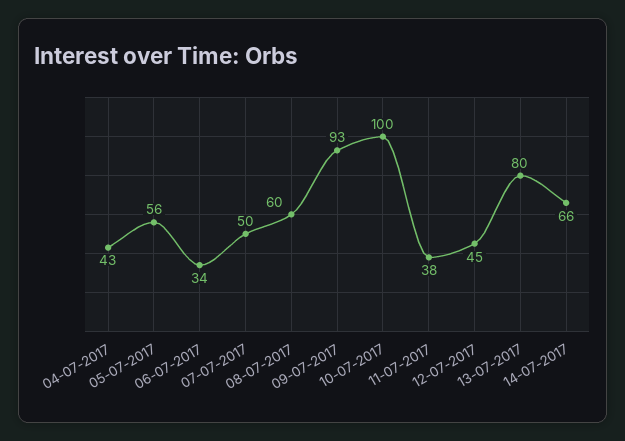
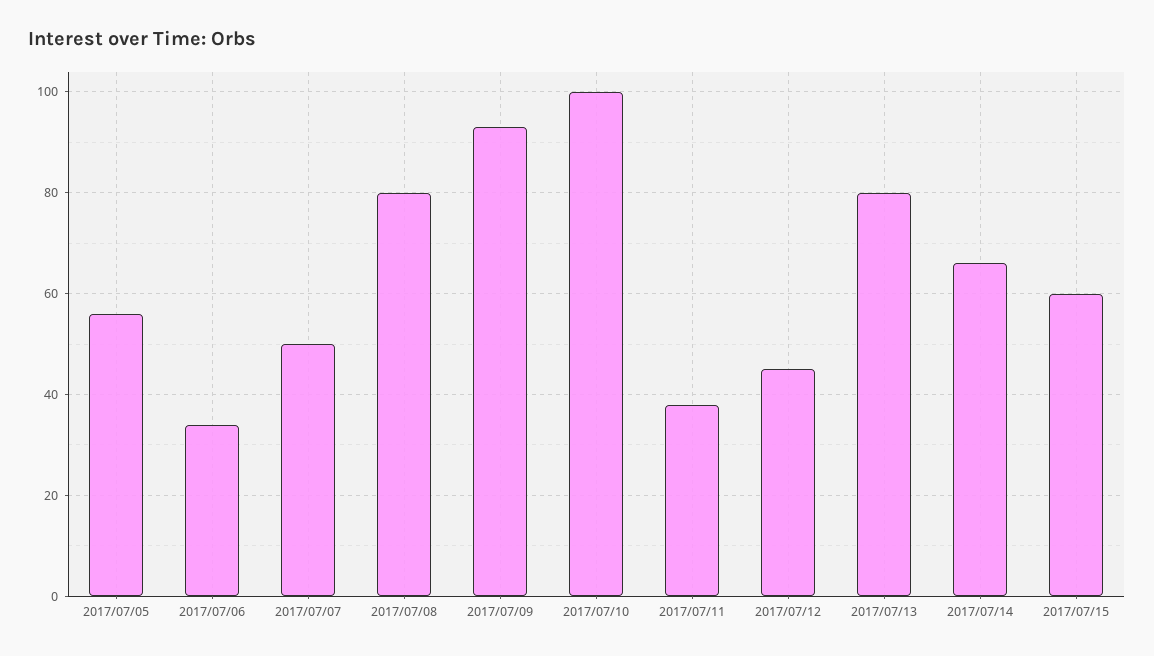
04-07-2017: 43 -> none
08-07-2017: 60 -> 80
2017/07/15: none -> 60

